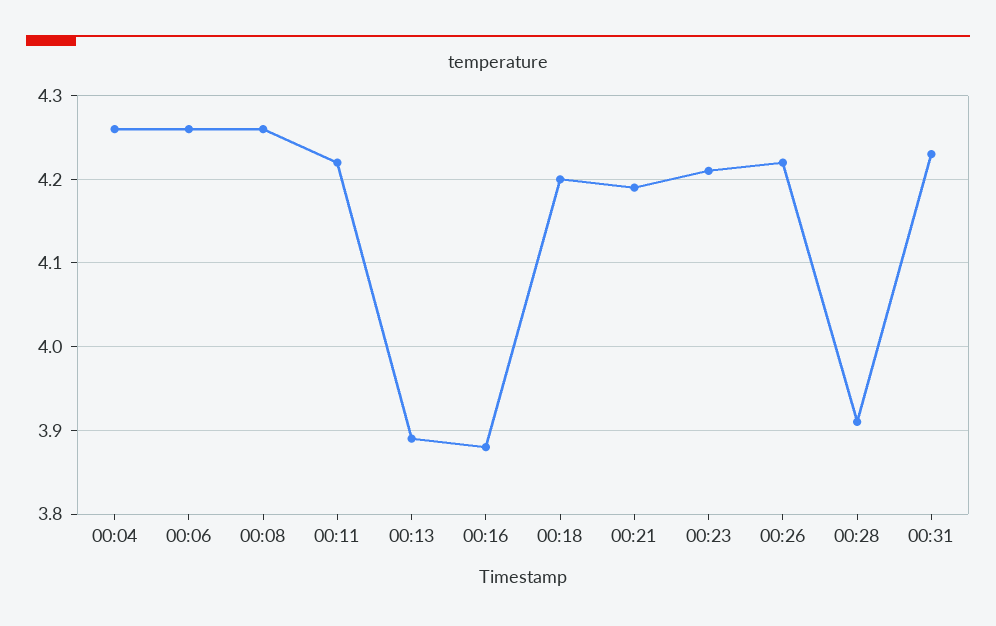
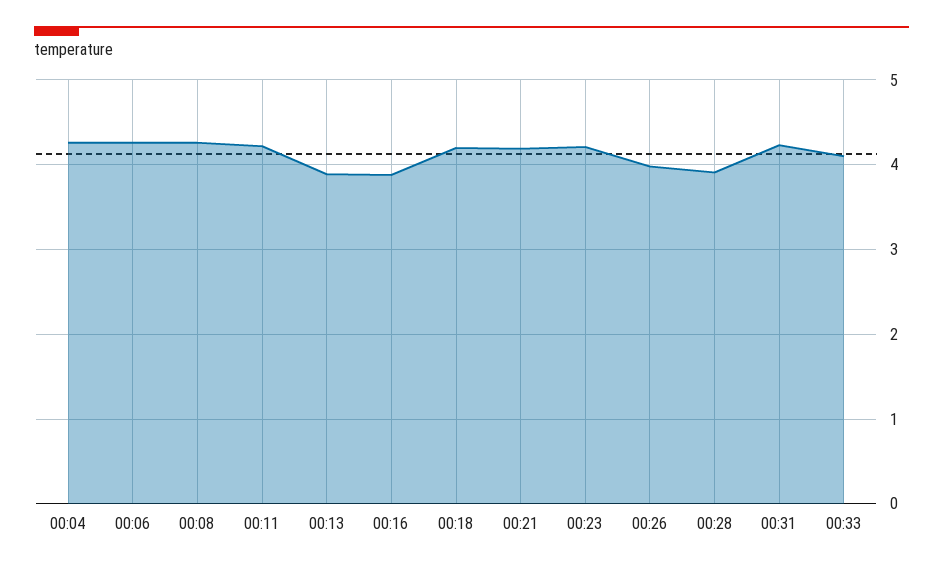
00:26: 4.22 -> 4
00:33: none -> 4.1

